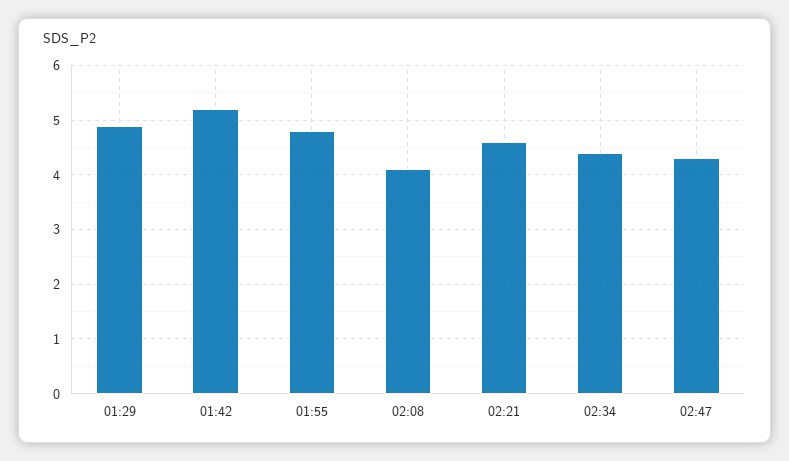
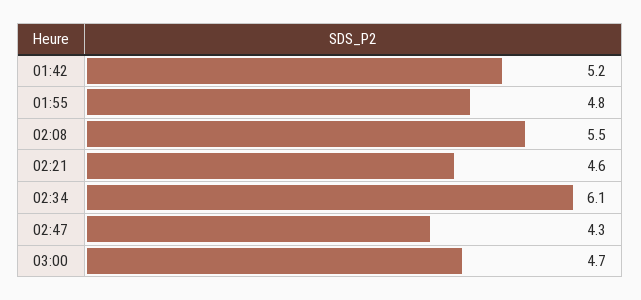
01:29: 5 -> none
02:08: 4 -> 5.5
02:34: 4.5 -> 6.1
03:00: none -> 4.7

